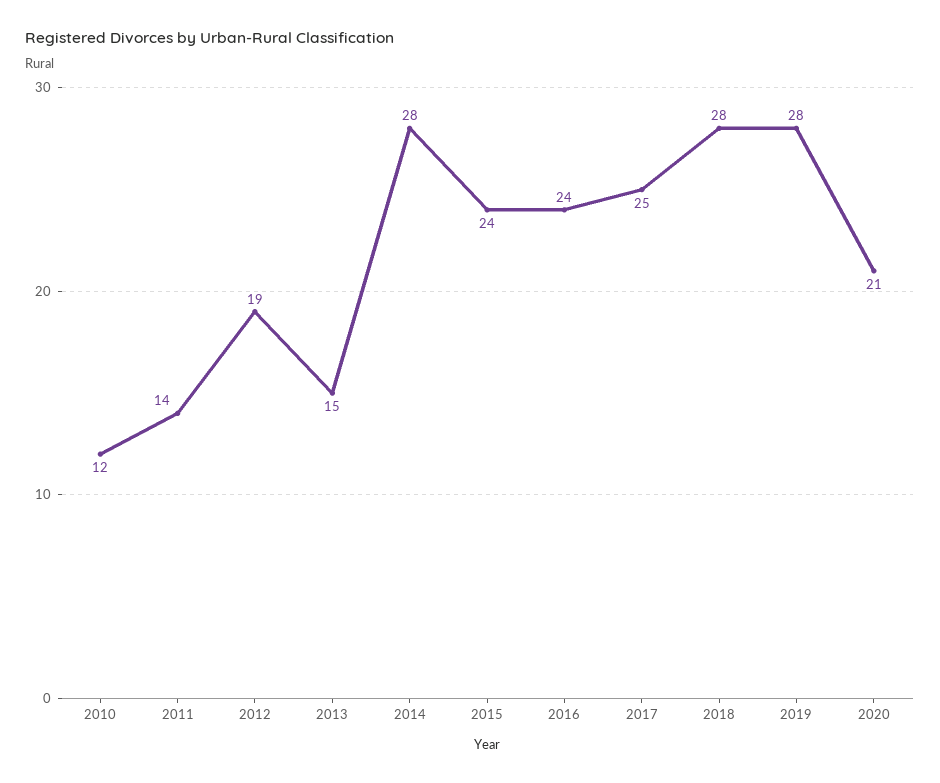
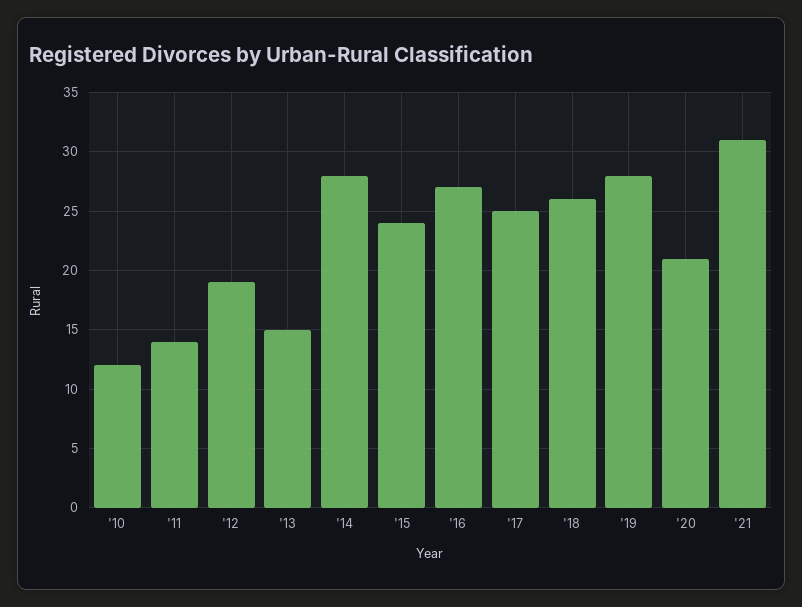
2016: 24 -> 27
2018: 28 -> 26
'21: none -> 31

